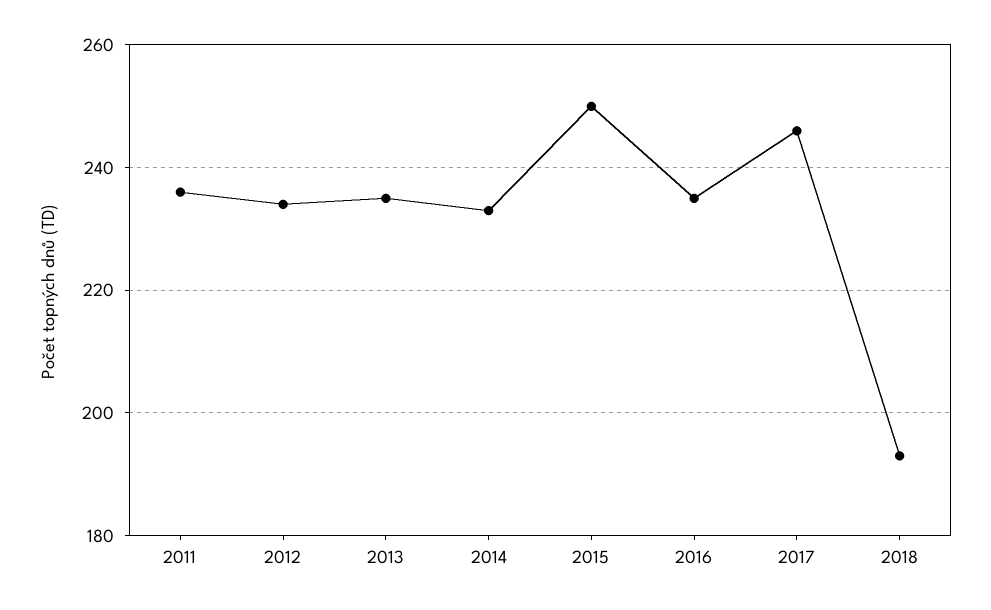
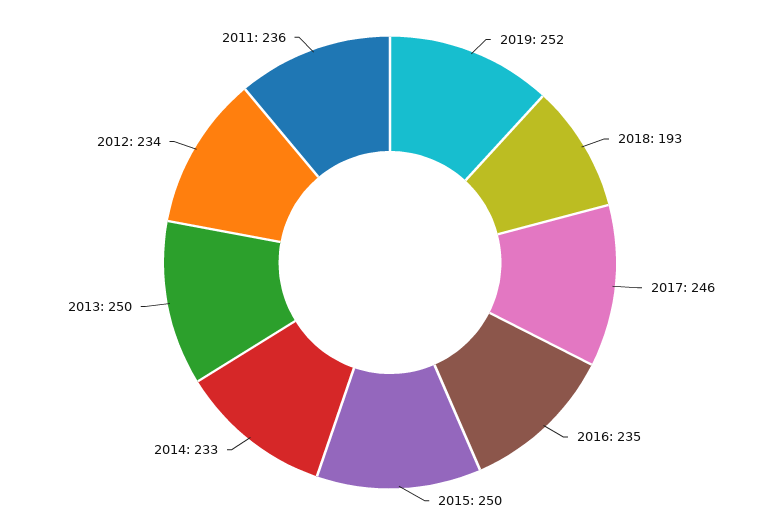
2013: 235 -> 250
2019: none -> 252

